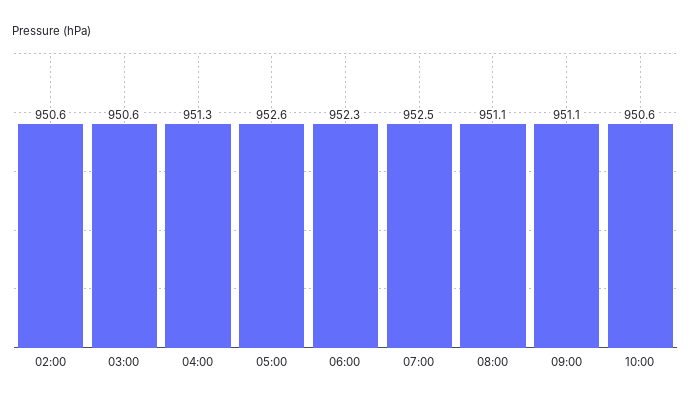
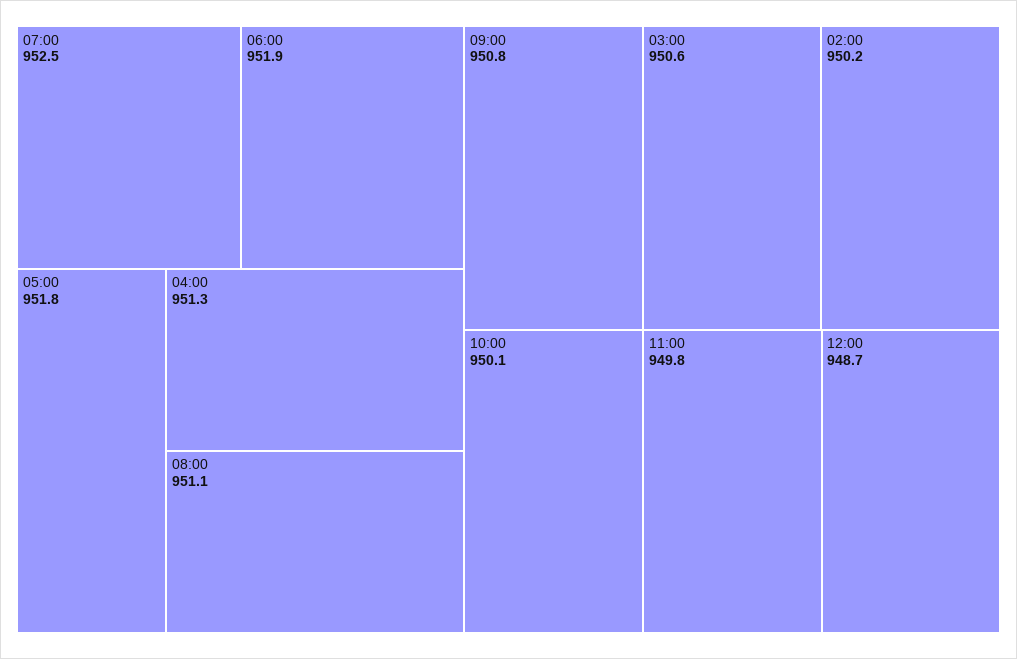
02:00: 950.6 -> 950.2
05:00: 952.6 -> 951.8
06:00: 952.3 -> 951.9
09:00: 951.1 -> 950.8
10:00: 950.6 -> 950.1
11:00: none -> 949.8
12:00: none -> 948.7

